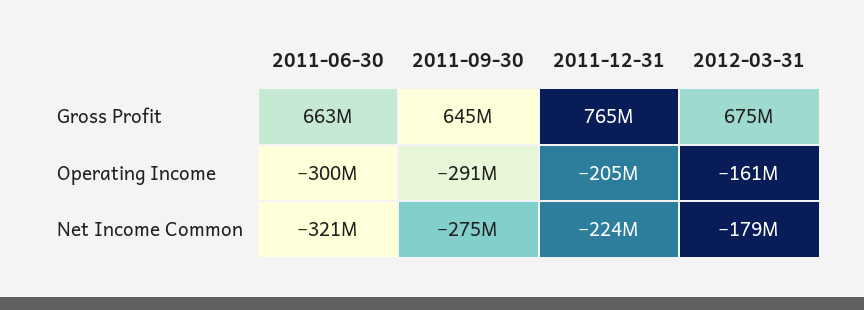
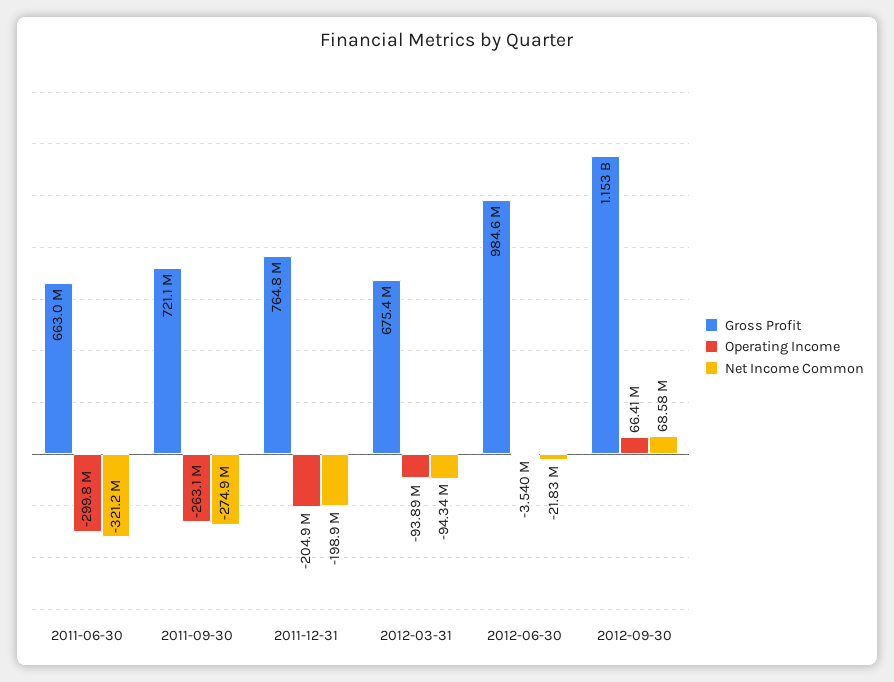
Gross Profit, 2011-09-30: 645000000 -> 721100000
Operating Income, 2011-09-30: -291000000 -> -263100000
Operating Income, 2012-03-31: -161000000 -> -93890000
Net Income Common, 2011-12-31: -224000000 -> -198900000
Net Income Common, 2012-03-31: -179000000 -> -94340000
Gross Profit, 2012-06-30: none -> 984600000
Operating Income, 2012-06-30: none -> -3540000
Net Income Common, 2012-06-30: none -> -21830000
Gross Profit, 2012-09-30: none -> 1153000000
Operating Income, 2012-09-30: none -> 66410000
Net Income Common, 2012-09-30: none -> 68580000

